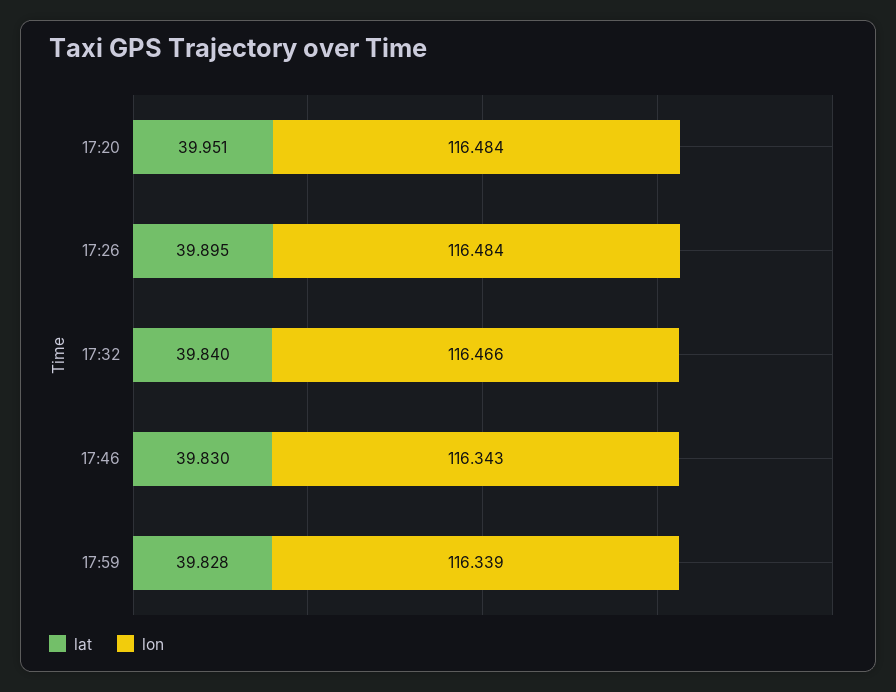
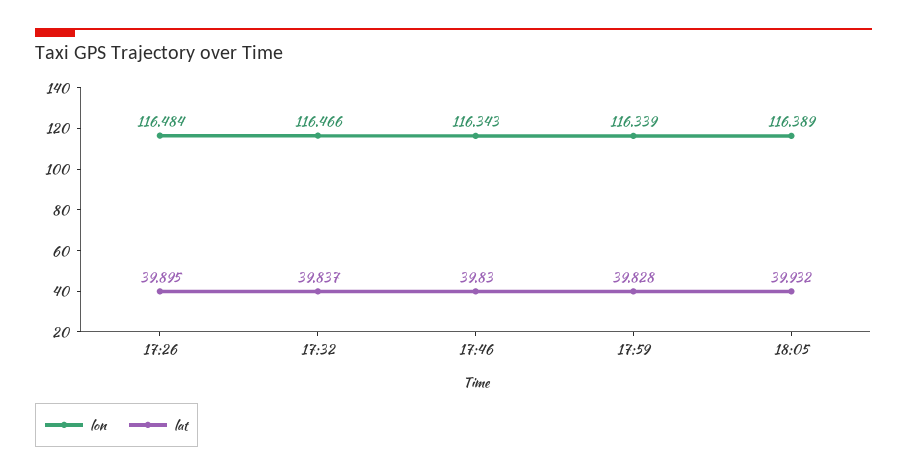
lat, 17:20: 39.951 -> none
lon, 17:20: 116.484 -> none
lat, 17:32: 39.84 -> 39.837
lon, 18:05: none -> 116.389
lat, 18:05: none -> 39.932

